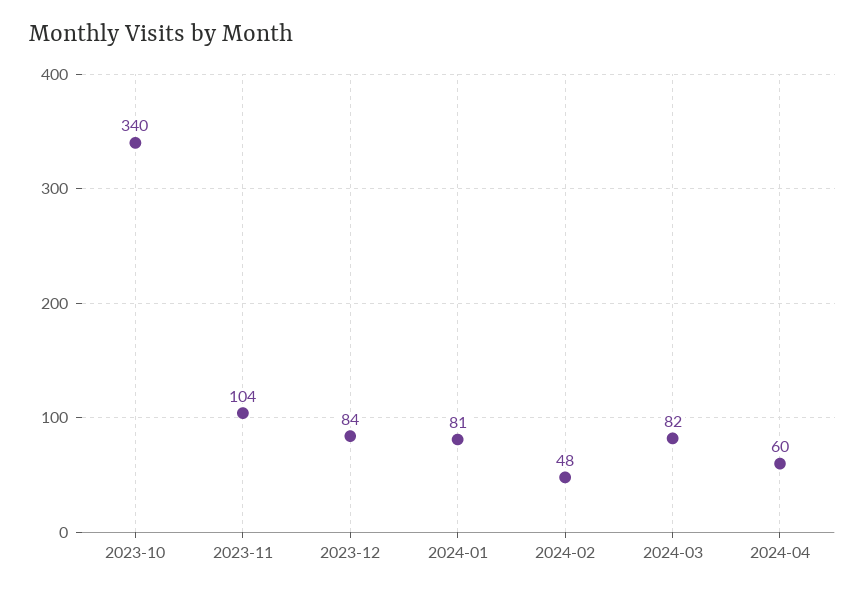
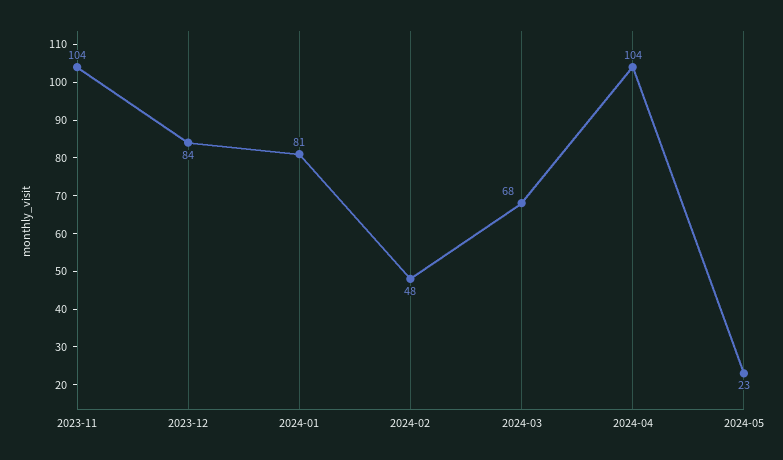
2023-10: 340 -> none
2024-03: 82 -> 68
2024-04: 60 -> 104
2024-05: none -> 23

